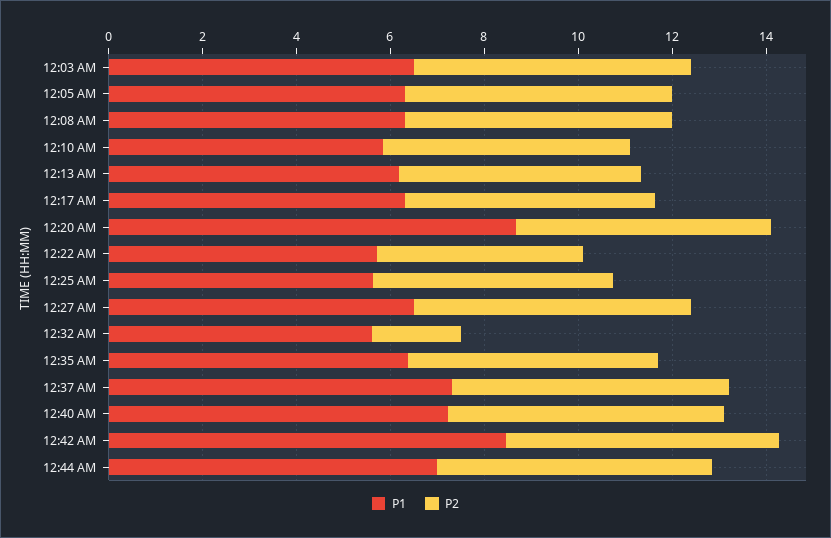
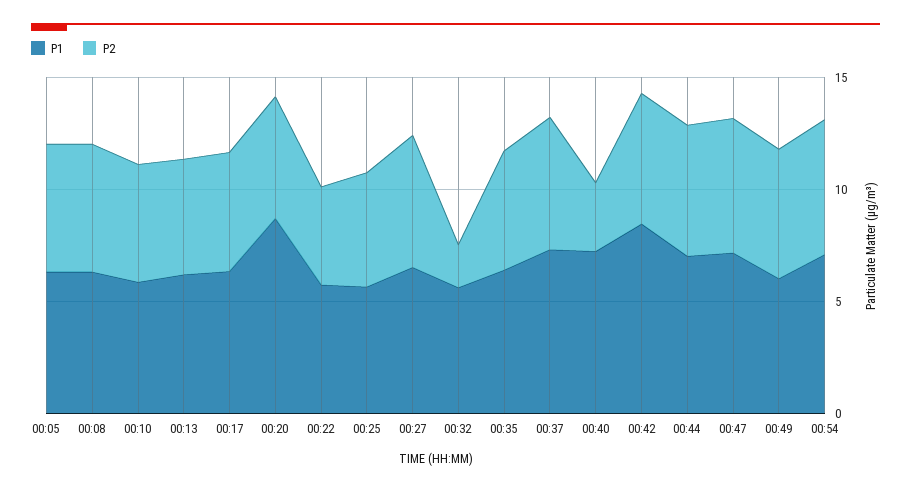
P1, 12:03 AM: 6.5 -> none
P2, 12:03 AM: 6 -> none
P2, 12:40 AM: 6 -> 3
P1, 00:47: none -> 7
P2, 00:47: none -> 6
P1, 00:49: none -> 6
P2, 00:49: none -> 6
P1, 00:54: none -> 7
P2, 00:54: none -> 6

